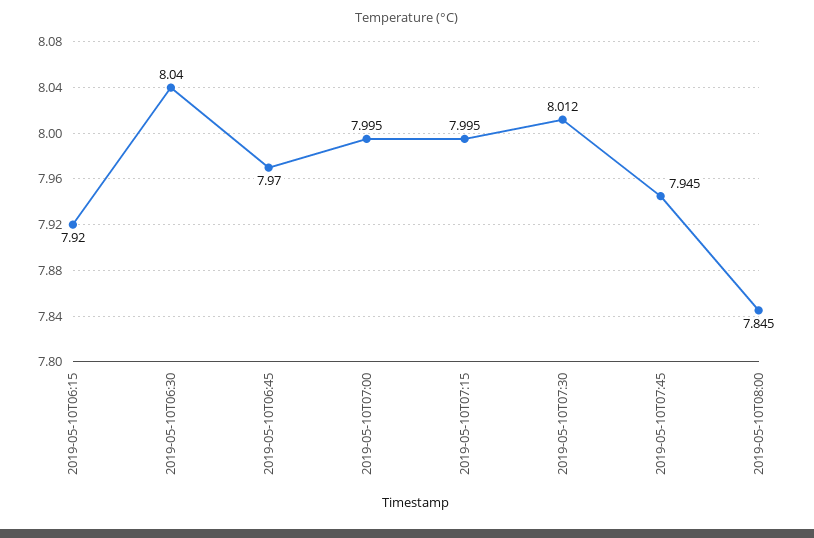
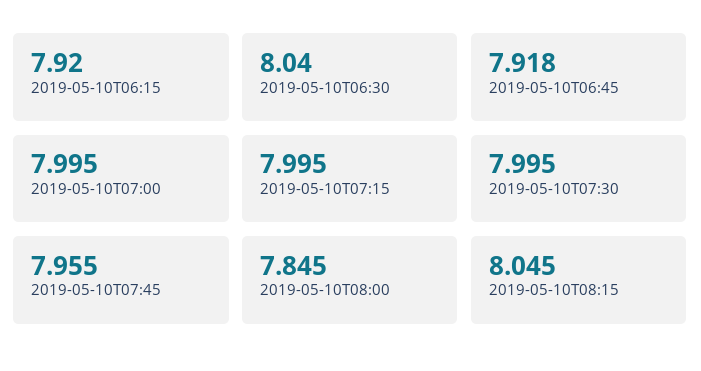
2019-05-10T06:45: 7.97 -> 7.918
2019-05-10T07:30: 8.012 -> 7.995
2019-05-10T07:45: 7.945 -> 7.955
2019-05-10T08:15: none -> 8.045

